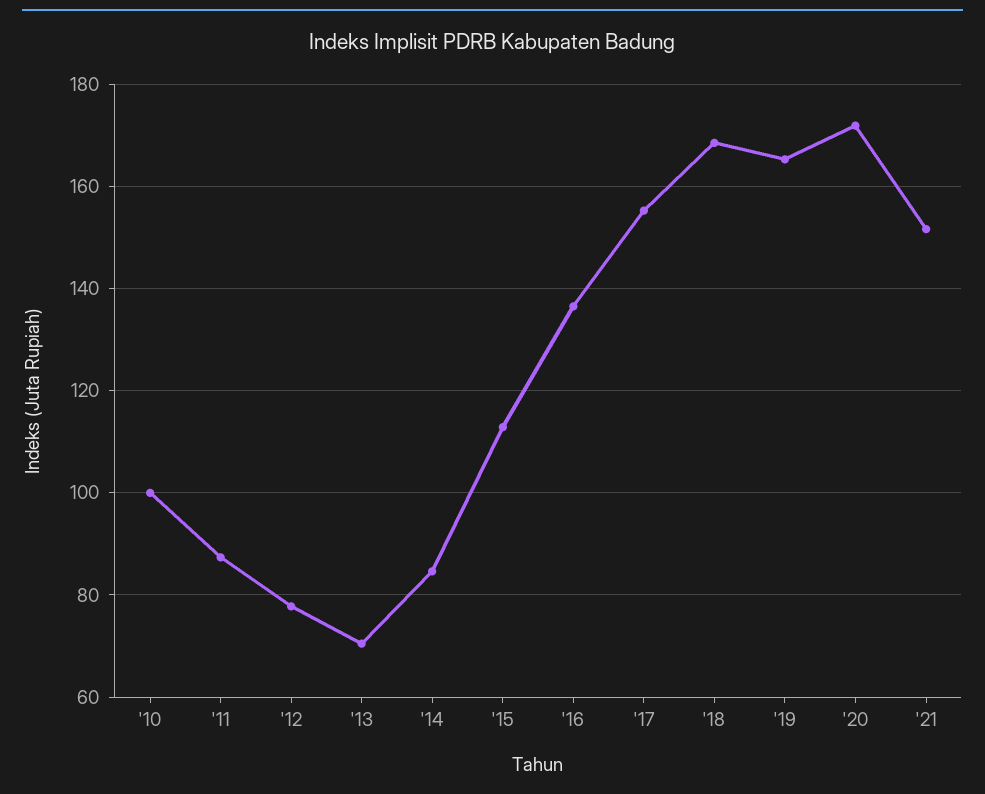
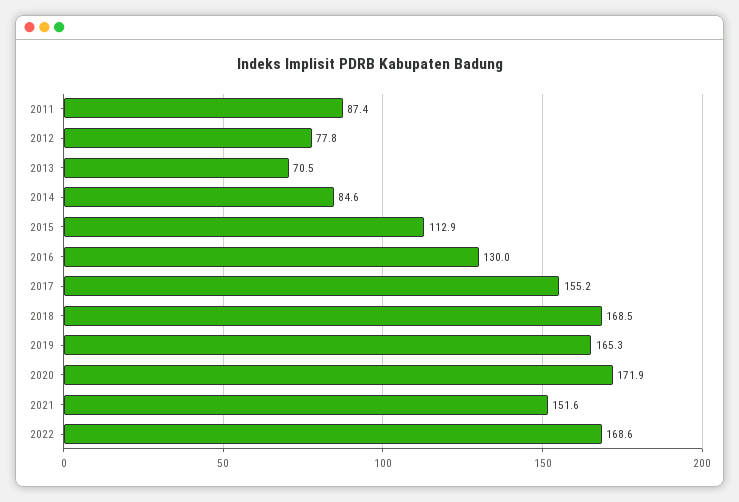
'10: 100 -> none
'16: 136 -> 130
2022: none -> 168.6

